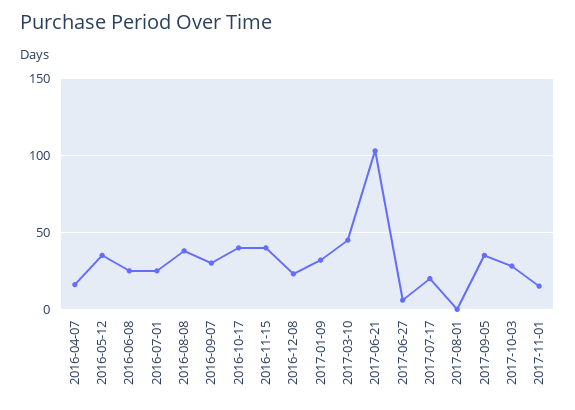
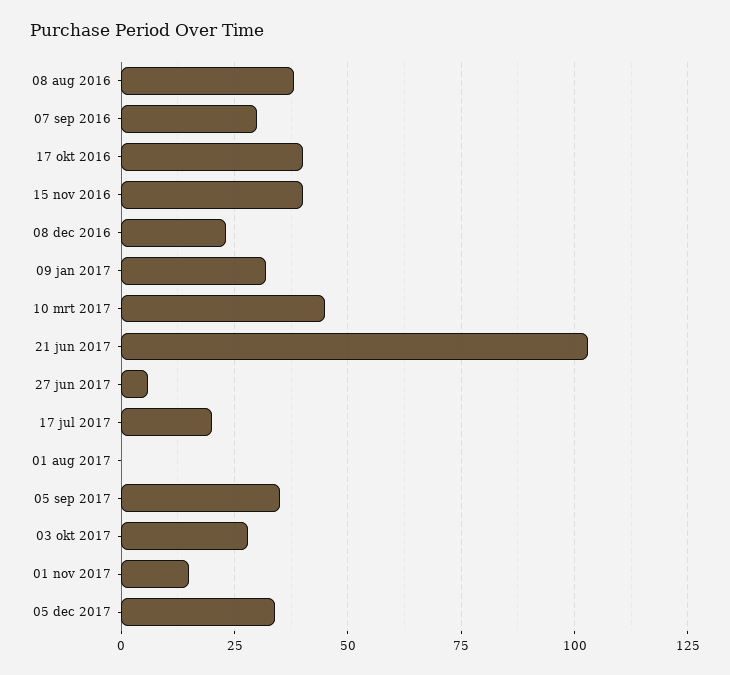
2016-04-07: 15 -> none
2016-05-12: 35 -> none
2016-06-08: 25 -> none
2016-07-01: 25 -> none
05 dec 2017: none -> 35

